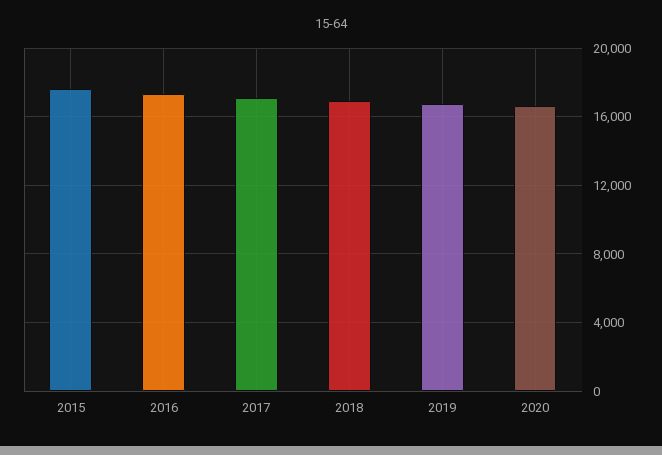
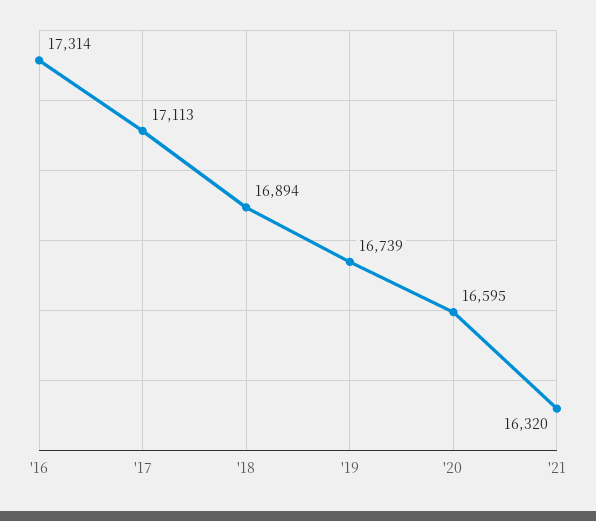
2015: 17500 -> none
'21: none -> 16320

